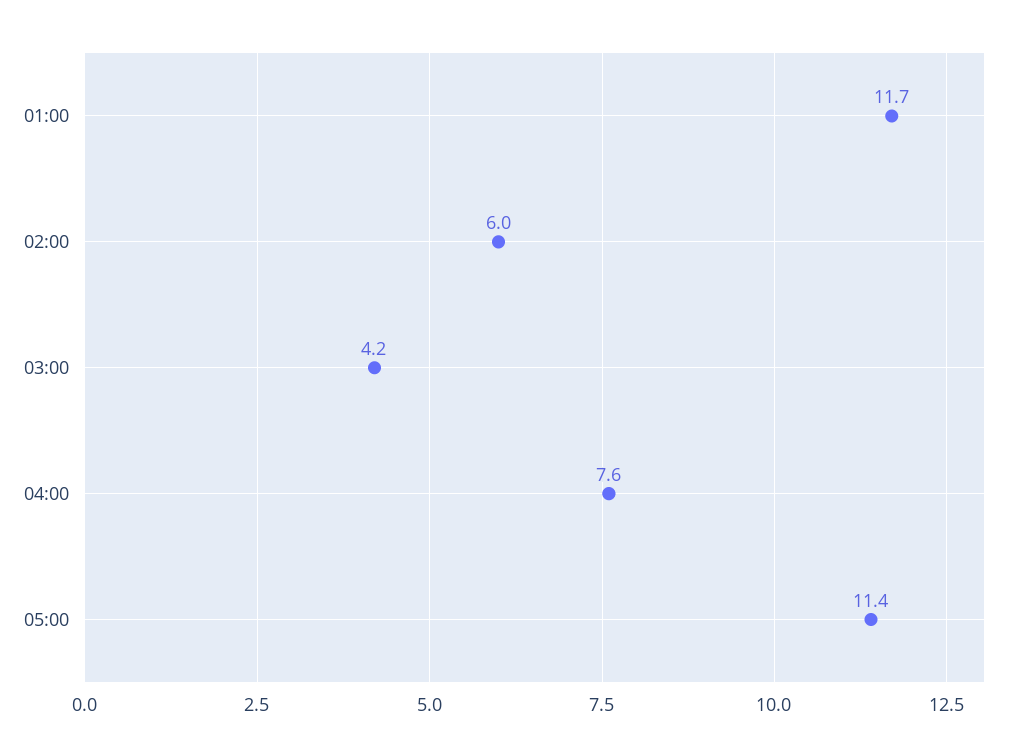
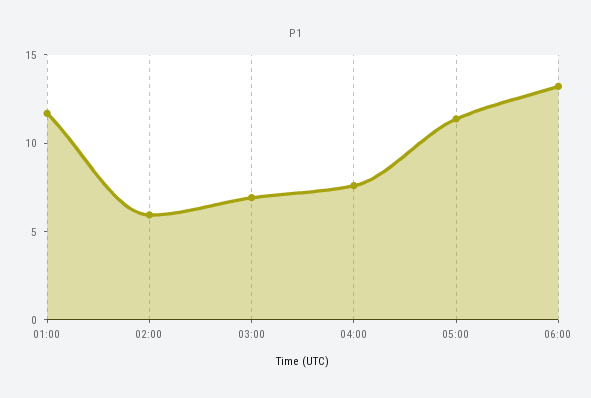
03:00: 4.2 -> 7
06:00: none -> 13

